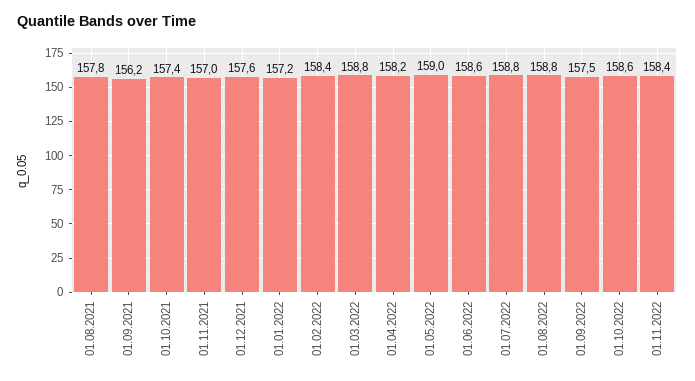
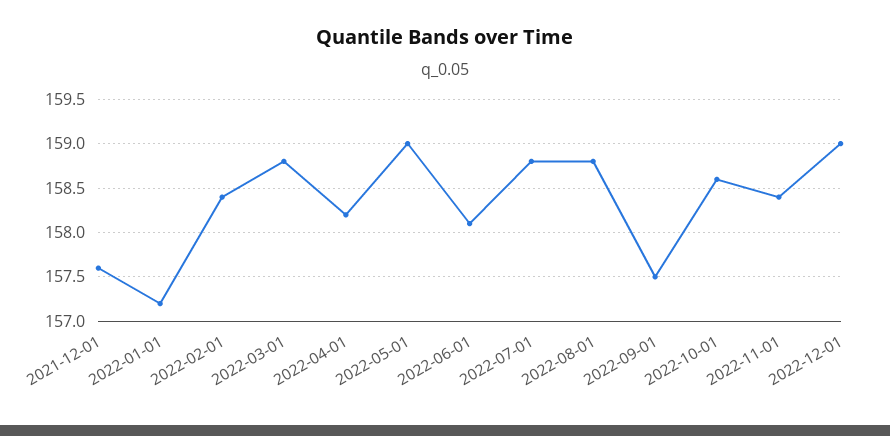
01.08.2021: 157.8 -> none
01.09.2021: 156.2 -> none
01.10.2021: 157.4 -> none
01.11.2021: 157 -> none
01.06.2022: 158.6 -> 158.1
2022-12-01: none -> 159

